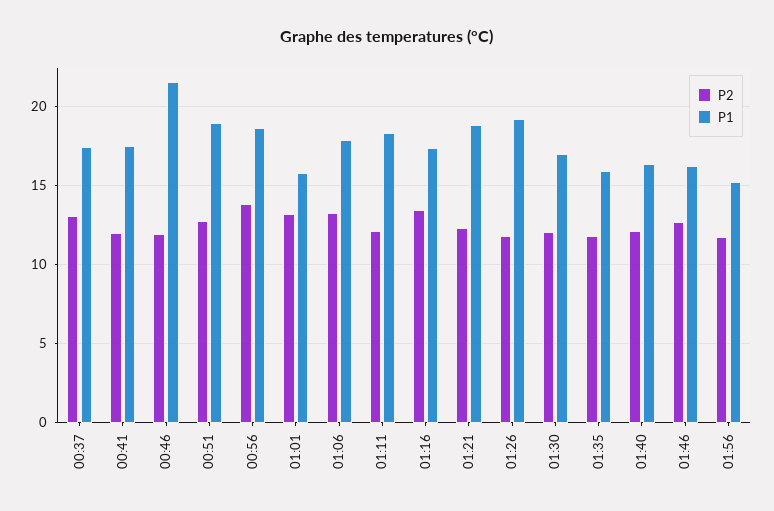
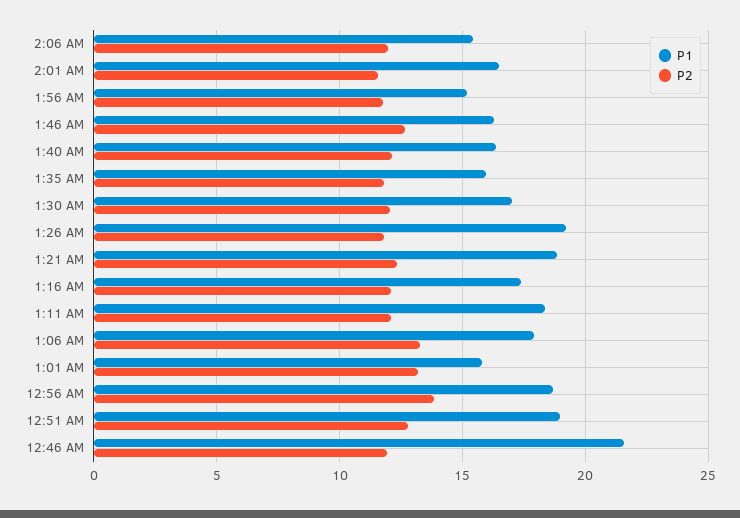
P2, 00:37: 13 -> none
P1, 00:37: 17.5 -> none
P2, 00:41: 12 -> none
P1, 00:41: 17.5 -> none
P2, 01:16: 13.5 -> 12
P1, 2:06 AM: none -> 15.5
P2, 2:06 AM: none -> 12
P1, 2:01 AM: none -> 16.5
P2, 2:01 AM: none -> 11.5

